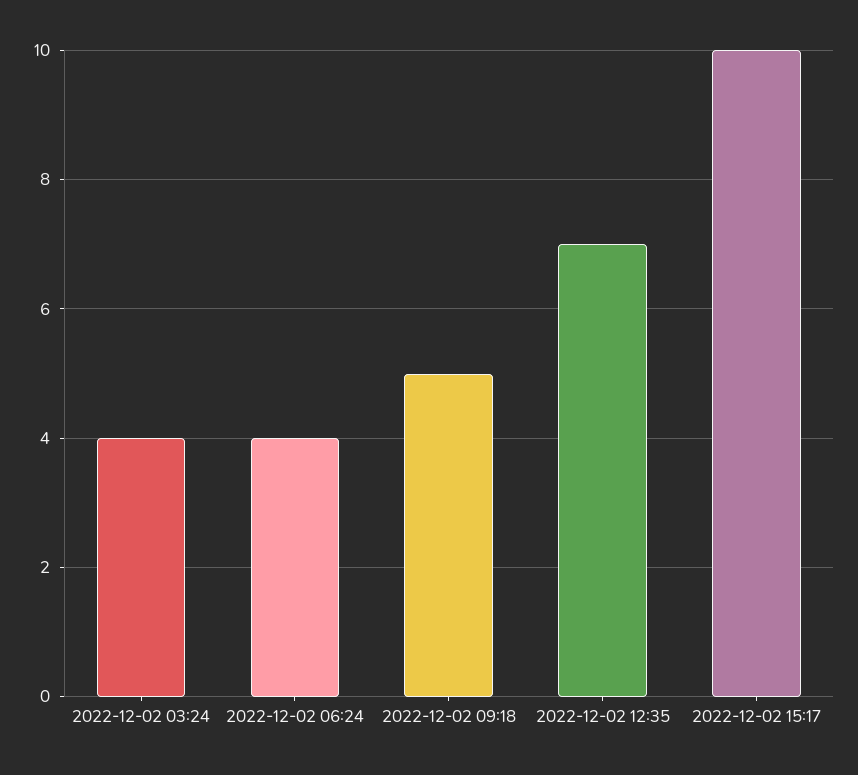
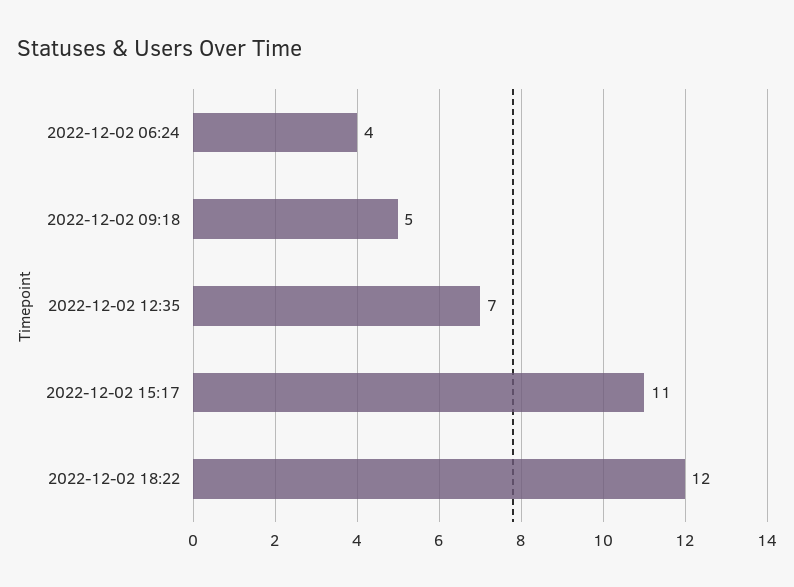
2022-12-02 03:24: 4 -> none
2022-12-02 15:17: 10 -> 11
2022-12-02 18:22: none -> 12

